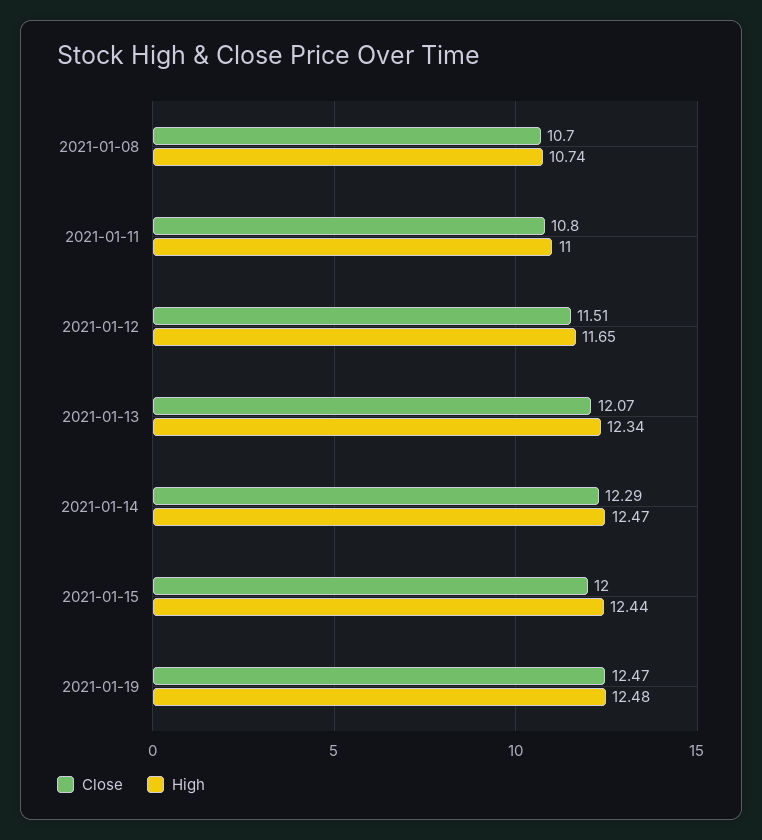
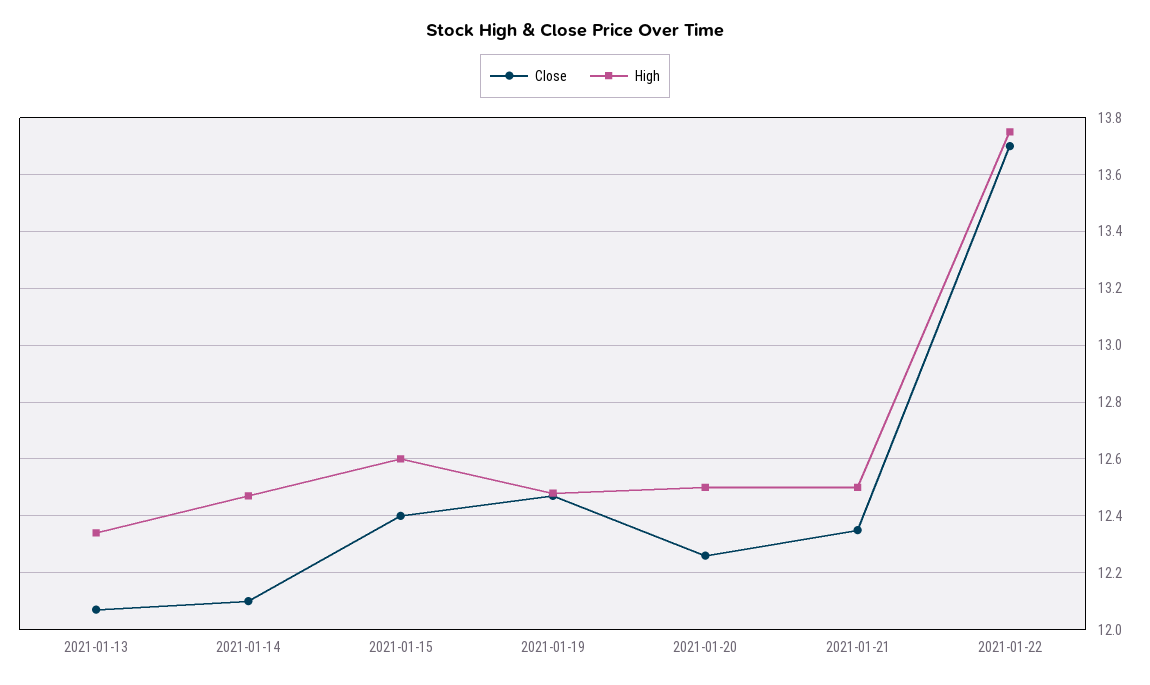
Close, 2021-01-08: 10.7 -> none
High, 2021-01-08: 10.74 -> none
Close, 2021-01-11: 10.8 -> none
High, 2021-01-11: 11 -> none
Close, 2021-01-12: 11.51 -> none
High, 2021-01-12: 11.65 -> none
Close, 2021-01-14: 12.29 -> 12.1
Close, 2021-01-15: 12 -> 12.4
High, 2021-01-15: 12.44 -> 12.6
Close, 2021-01-20: none -> 12.25
High, 2021-01-20: none -> 12.5
Close, 2021-01-21: none -> 12.35
High, 2021-01-21: none -> 12.5
Close, 2021-01-22: none -> 13.7
High, 2021-01-22: none -> 13.75

